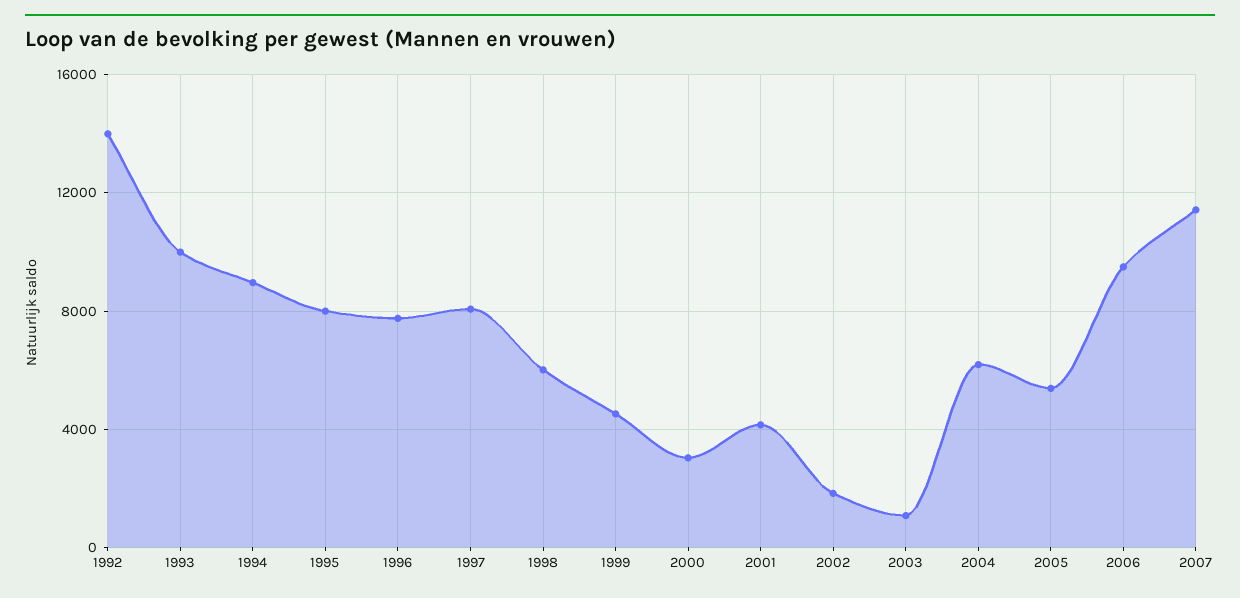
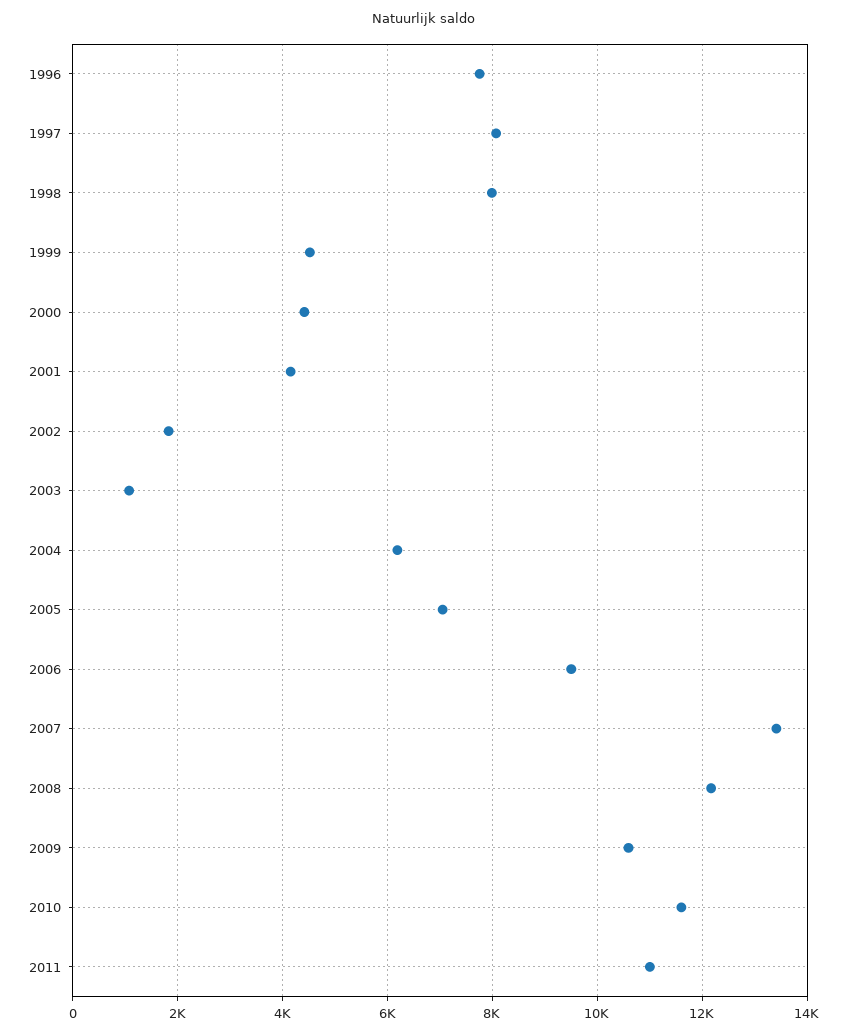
1992: 14000 -> none
1993: 10000 -> none
1994: 9000 -> none
1995: 8000 -> none
1998: 6000 -> 8000
2000: 3000 -> 4400
2005: 5500 -> 7000
2007: 11500 -> 13400
2008: none -> 12200
2009: none -> 10600
2010: none -> 11600
2011: none -> 11000

